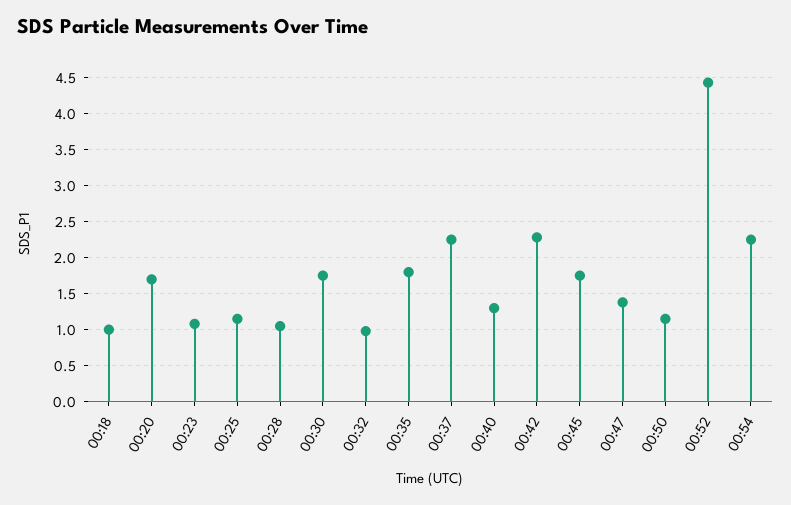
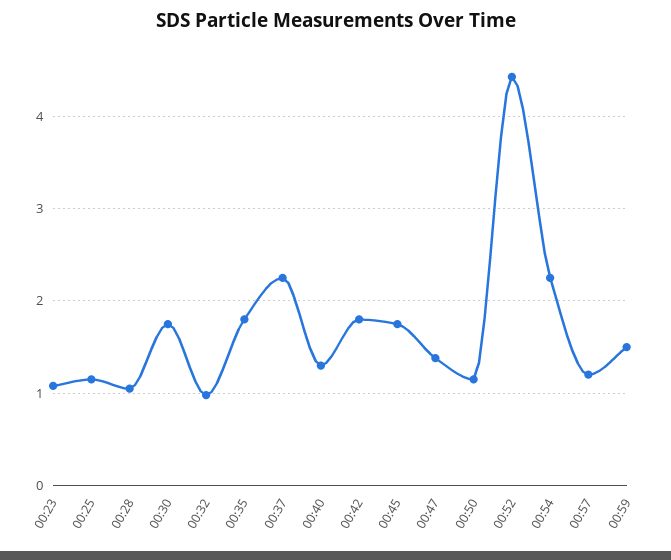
00:18: 1 -> none
00:20: 1.7 -> none
00:42: 2.3 -> 1.8
00:57: none -> 1.2
00:59: none -> 1.5

